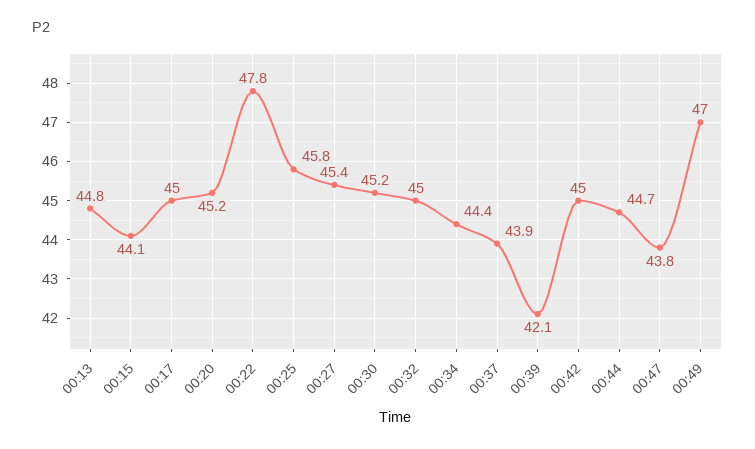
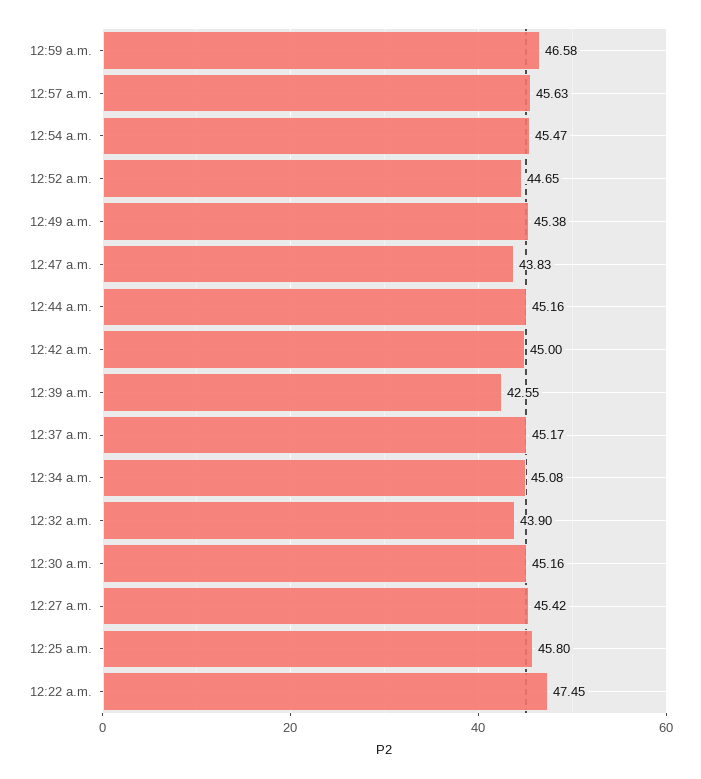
00:13: 44.8 -> none
00:15: 44.1 -> none
00:17: 45 -> none
00:20: 45.2 -> none
00:22: 47.8 -> 47.45
00:32: 45 -> 43.9
00:34: 44.4 -> 45.08
00:37: 43.9 -> 45.17
00:39: 42.1 -> 42.55
00:44: 44.7 -> 45.16
00:49: 47 -> 45.38
12:59 a.m.: none -> 46.58
12:57 a.m.: none -> 45.63
12:54 a.m.: none -> 45.47
12:52 a.m.: none -> 44.65

